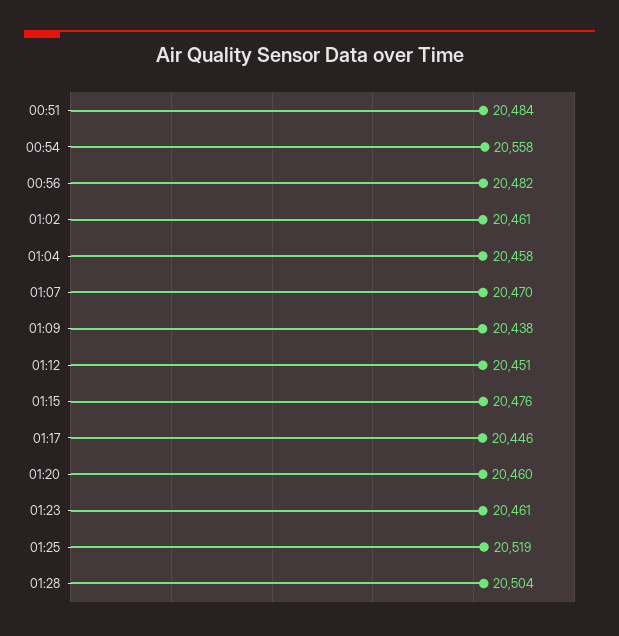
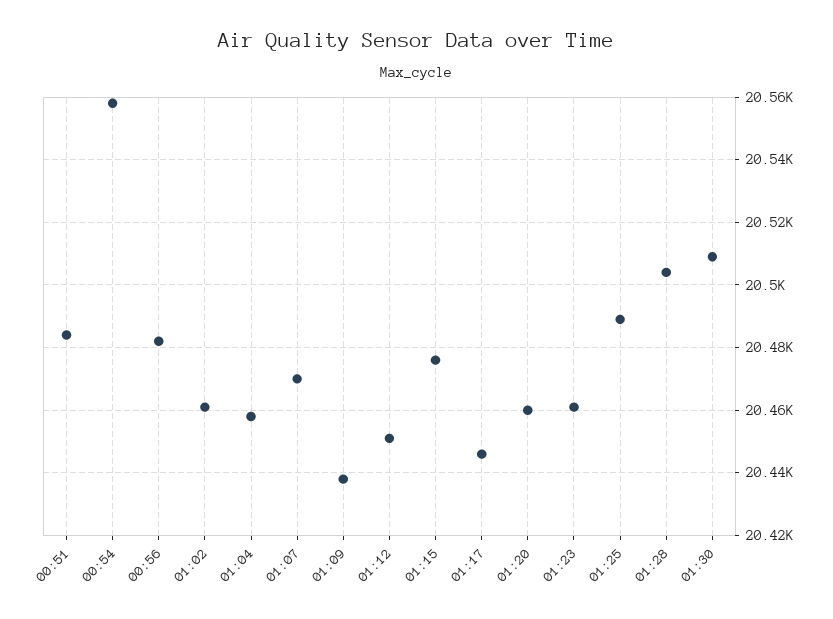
01:25: 20519 -> 20490
01:30: none -> 20510

